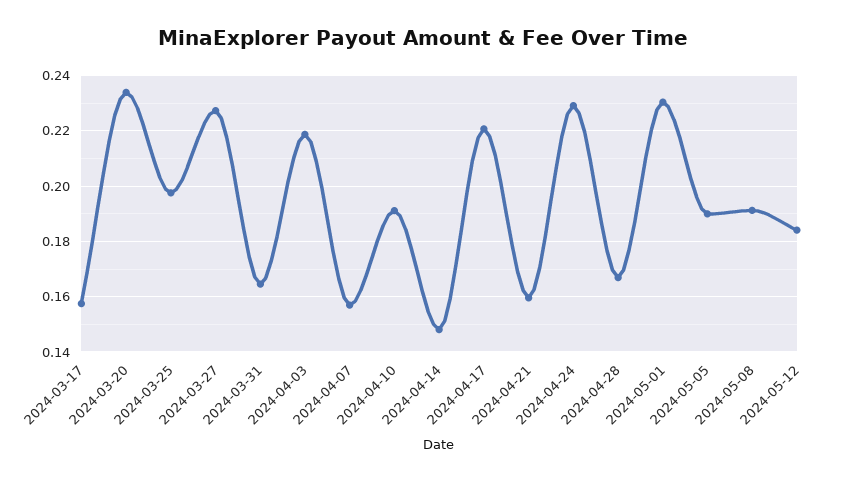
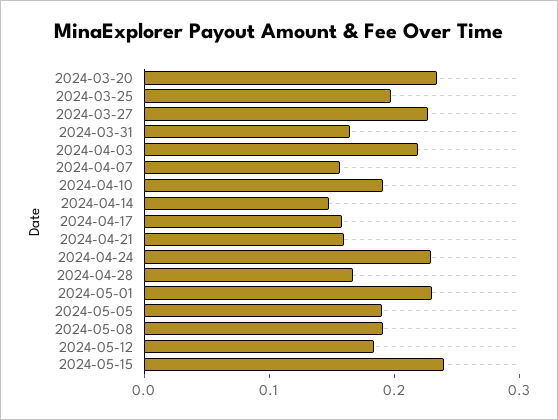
2024-03-17: 0.1575 -> none
2024-04-17: 0.22 -> 0.16
2024-05-15: none -> 0.24

